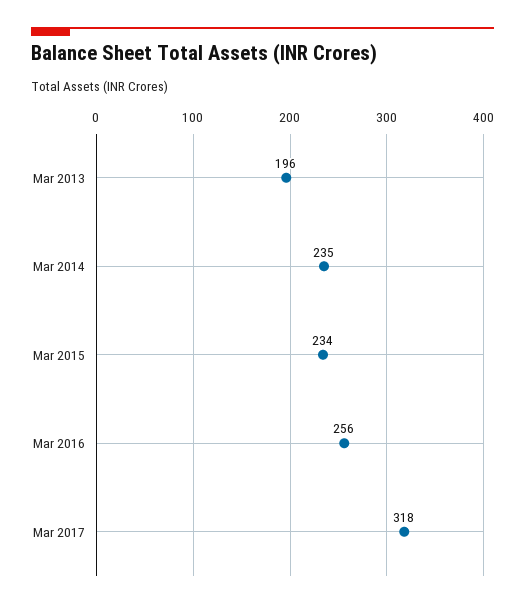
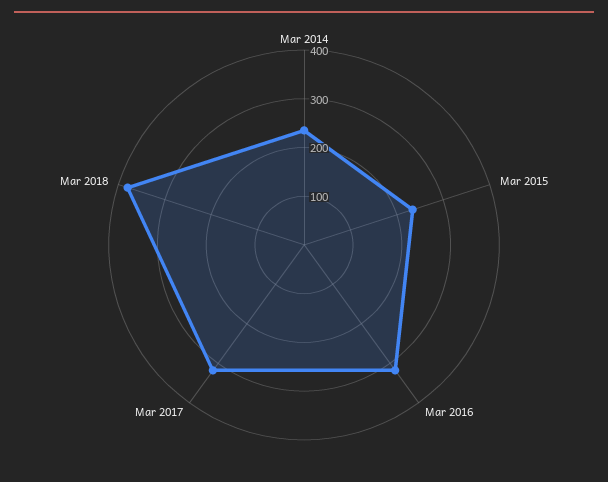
Mar 2013: 196 -> none
Mar 2016: 256 -> 320
Mar 2018: none -> 380

